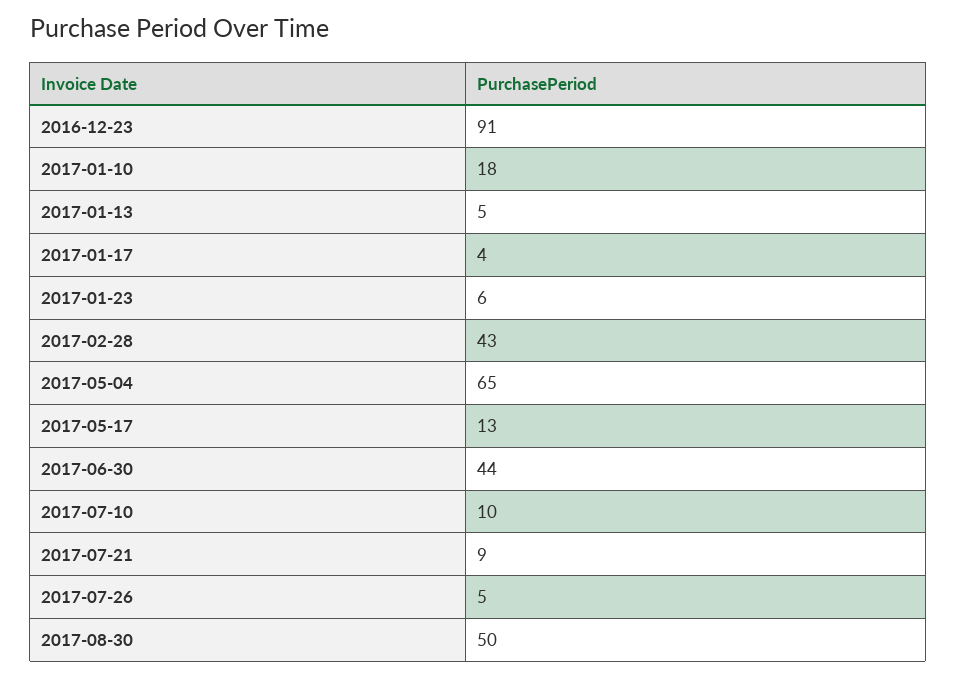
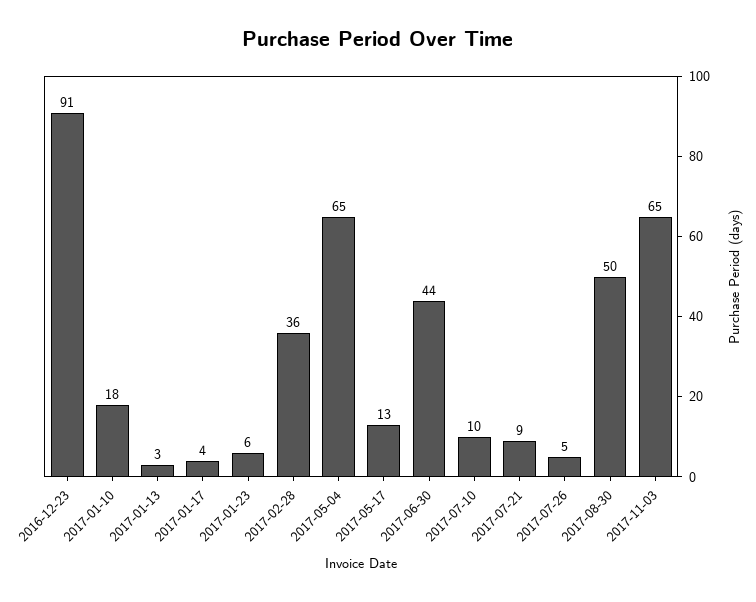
2017-01-13: 5 -> 3
2017-02-28: 43 -> 36
2017-11-03: none -> 65

